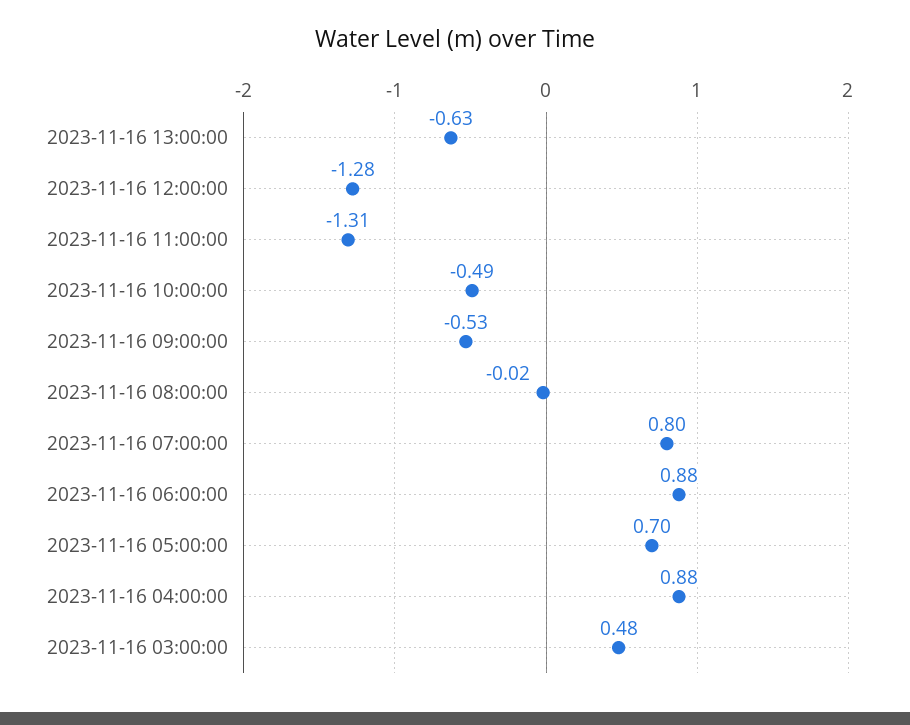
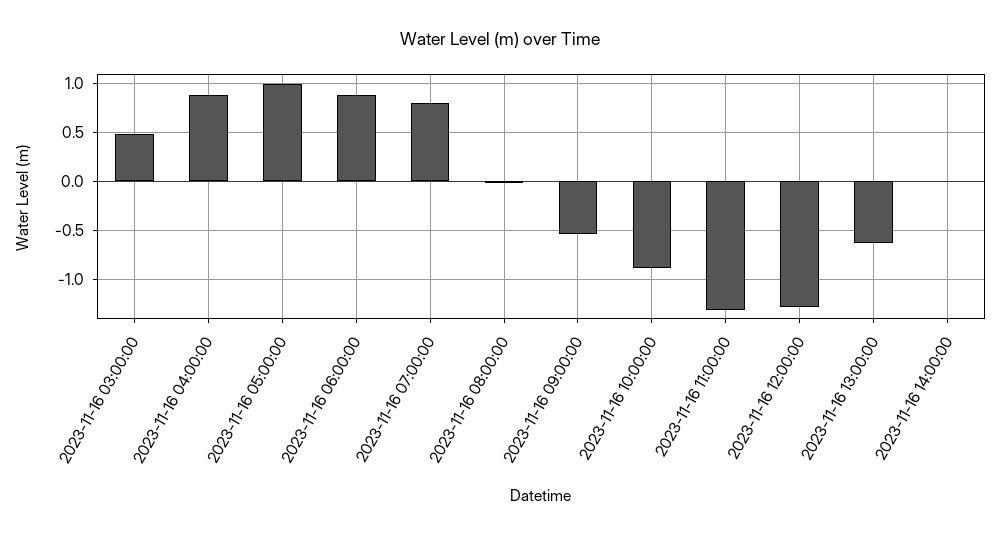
2023-11-16 10:00:00: -0.49 -> -0.9
2023-11-16 05:00:00: 0.7 -> 1
2023-11-16 14:00:00: none -> 0

